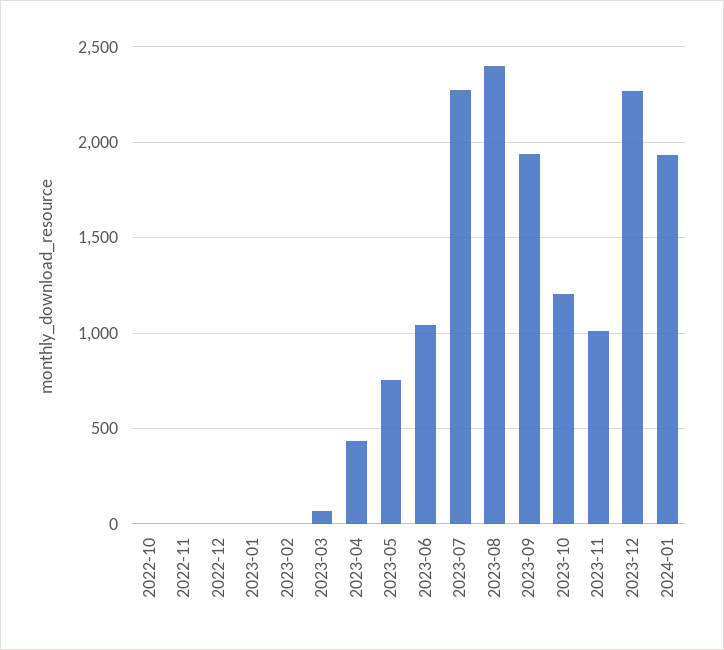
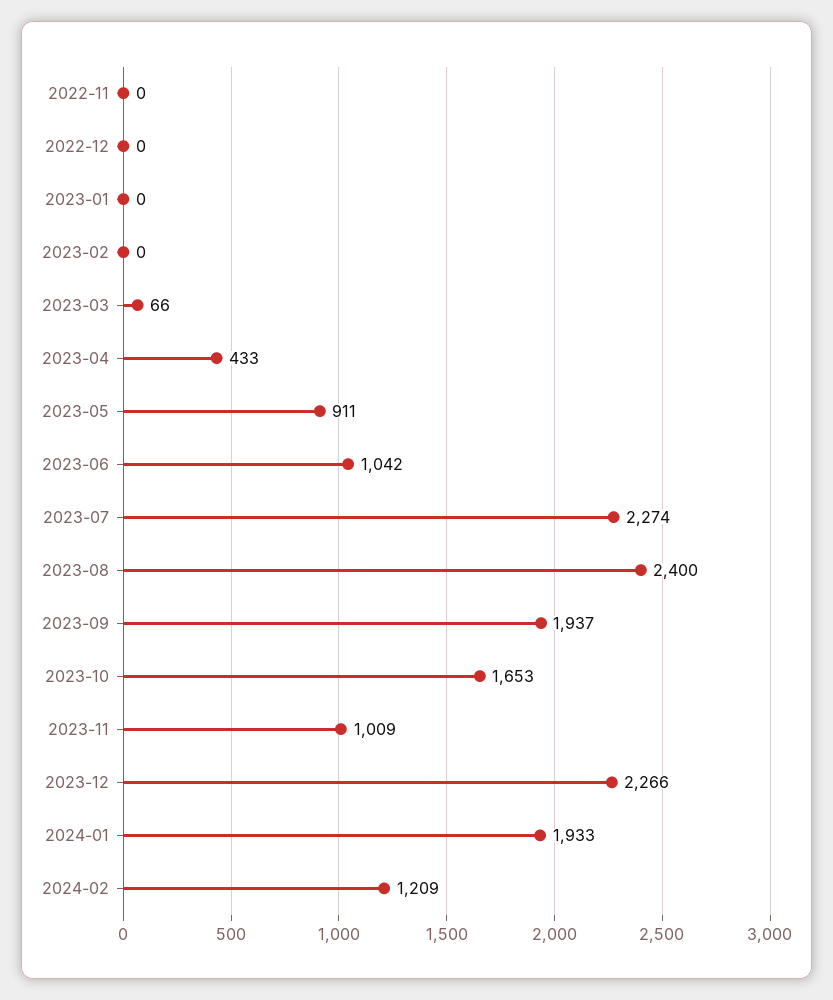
2022-10: 0 -> none
2023-05: 750 -> 911
2023-10: 1200 -> 1653
2024-02: none -> 1209

